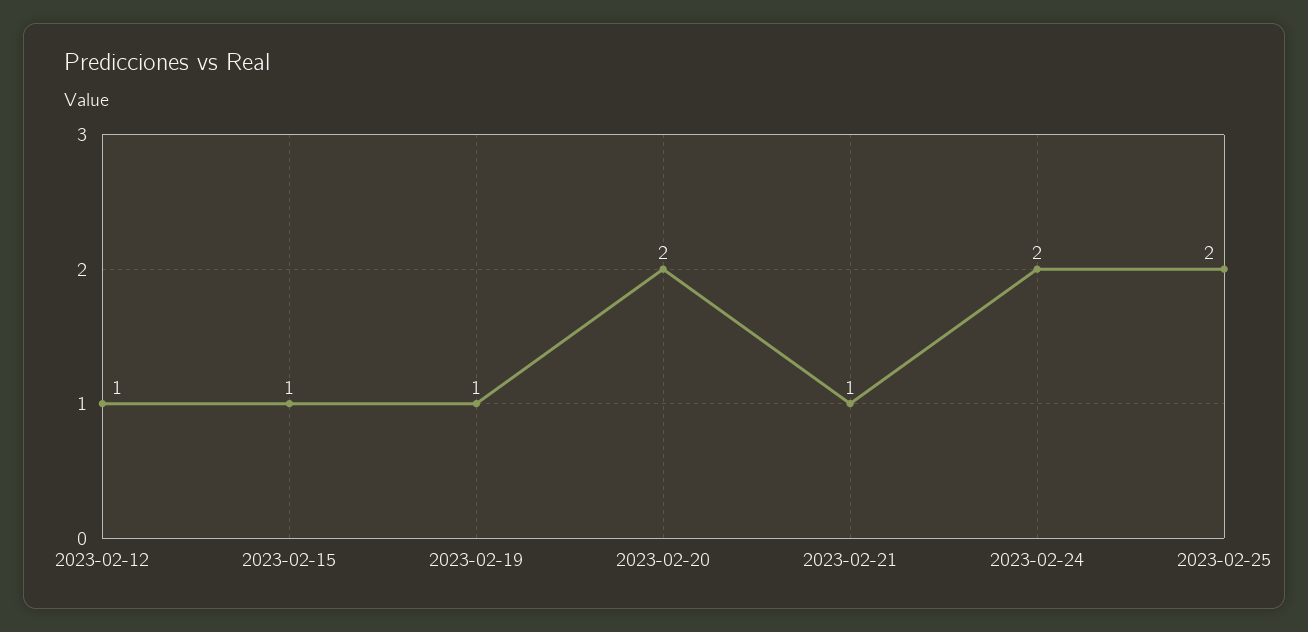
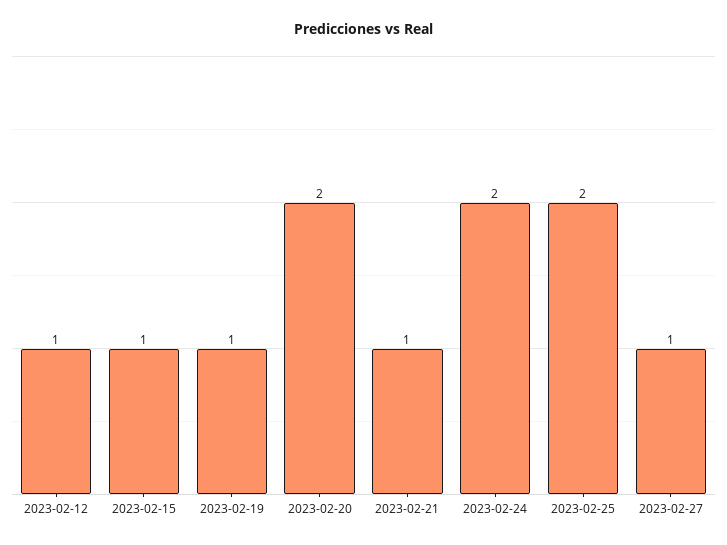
2023-02-27: none -> 1

